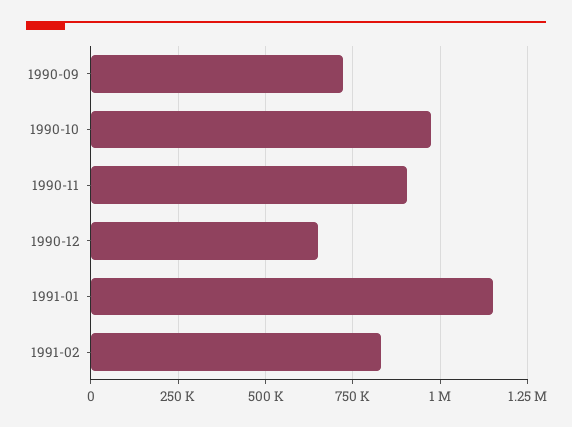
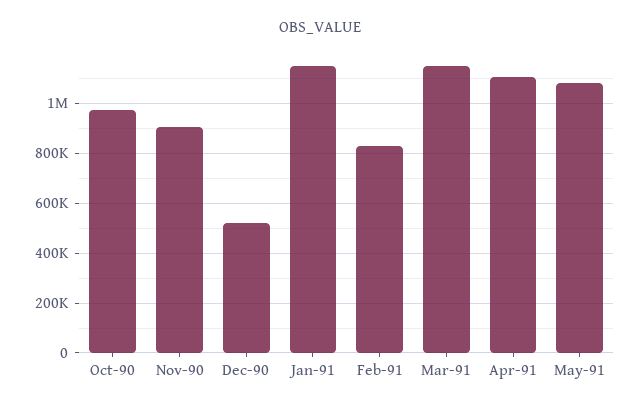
1990-09: 725000 -> none
1990-12: 650000 -> 525000
Mar-91: none -> 1150000
Apr-91: none -> 1100000
May-91: none -> 1075000

